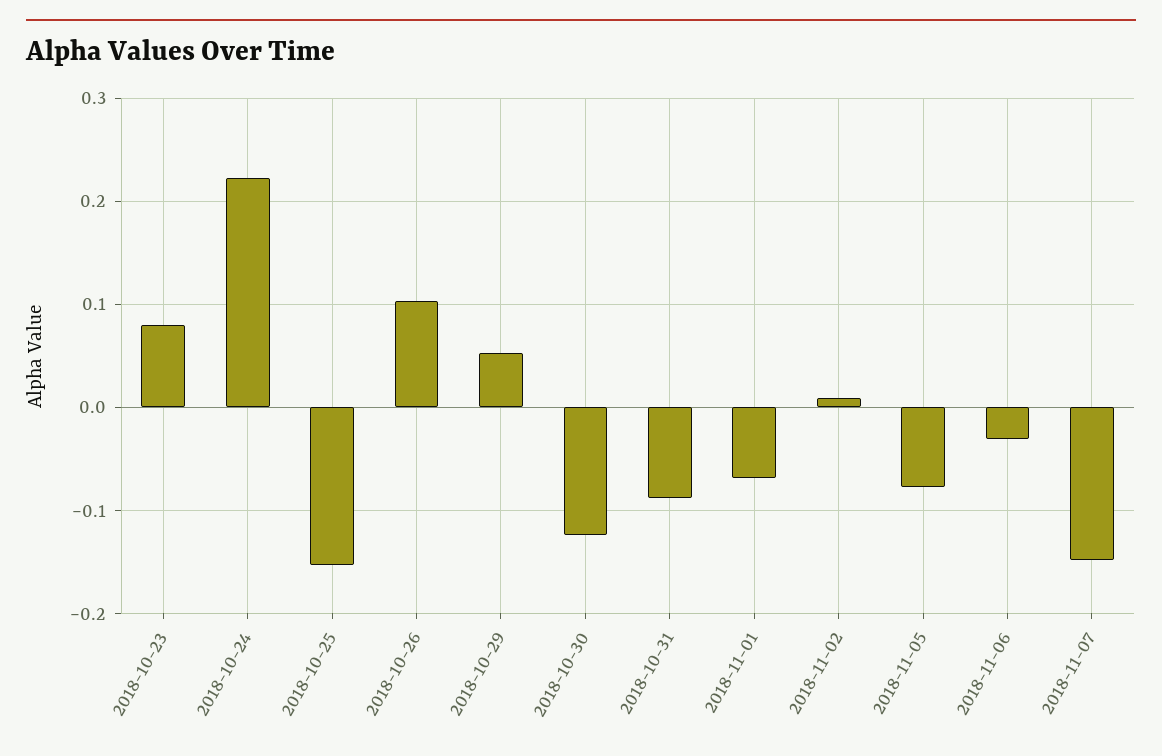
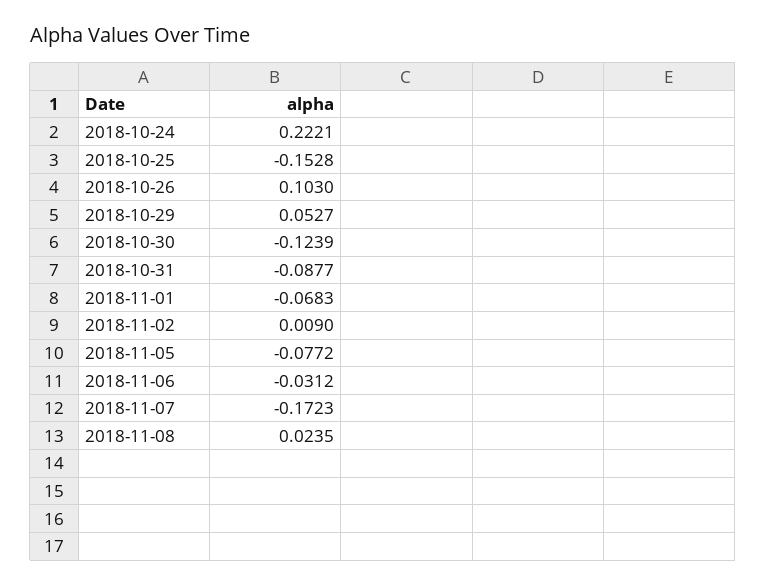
2018-10-23: 0.08 -> none
2018-11-07: -0.15 -> -0.1723
2018-11-08: none -> 0.0235

